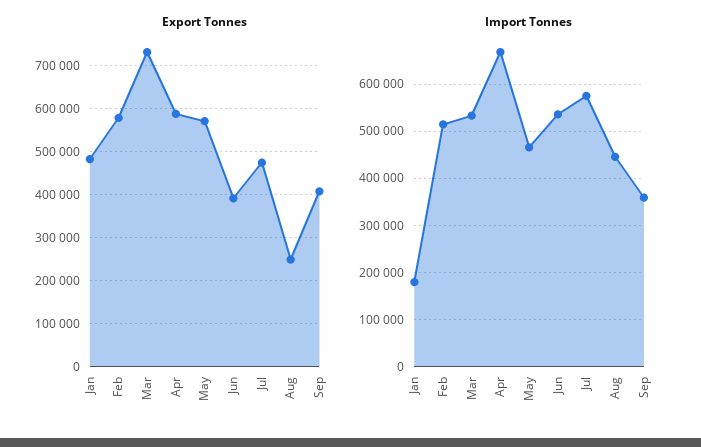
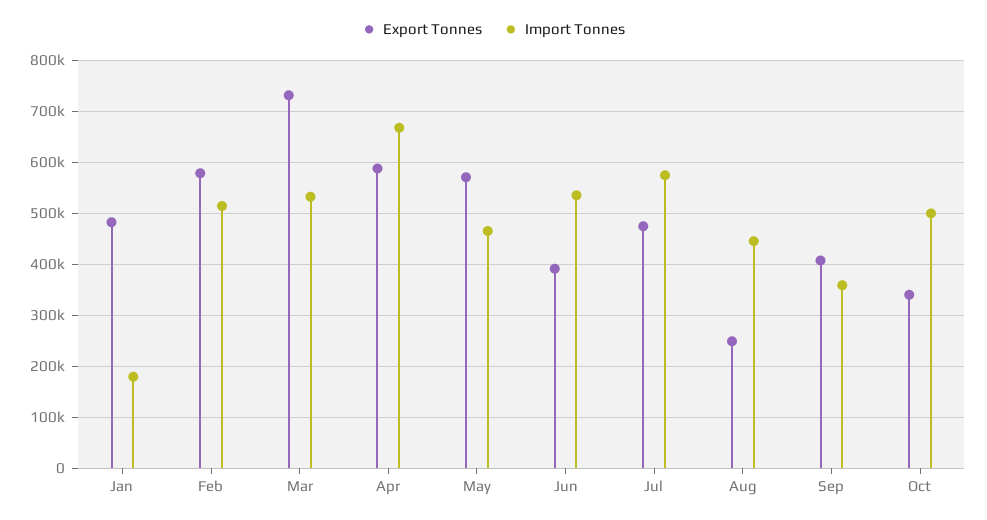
Export Tonnes, Oct: none -> 340000
Import Tonnes, Oct: none -> 500000

